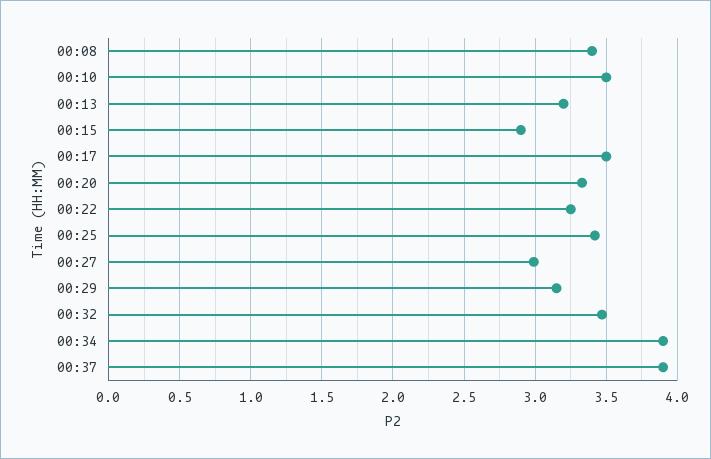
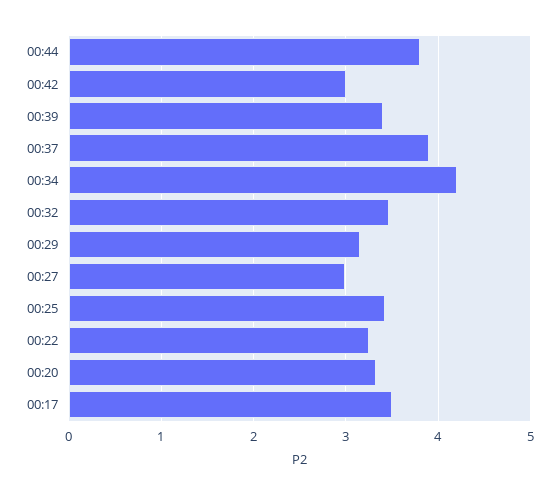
00:08: 3.4 -> none
00:10: 3.5 -> none
00:13: 3.2 -> none
00:15: 2.9 -> none
00:34: 3.9 -> 4.2
00:44: none -> 3.8
00:42: none -> 3
00:39: none -> 3.4

